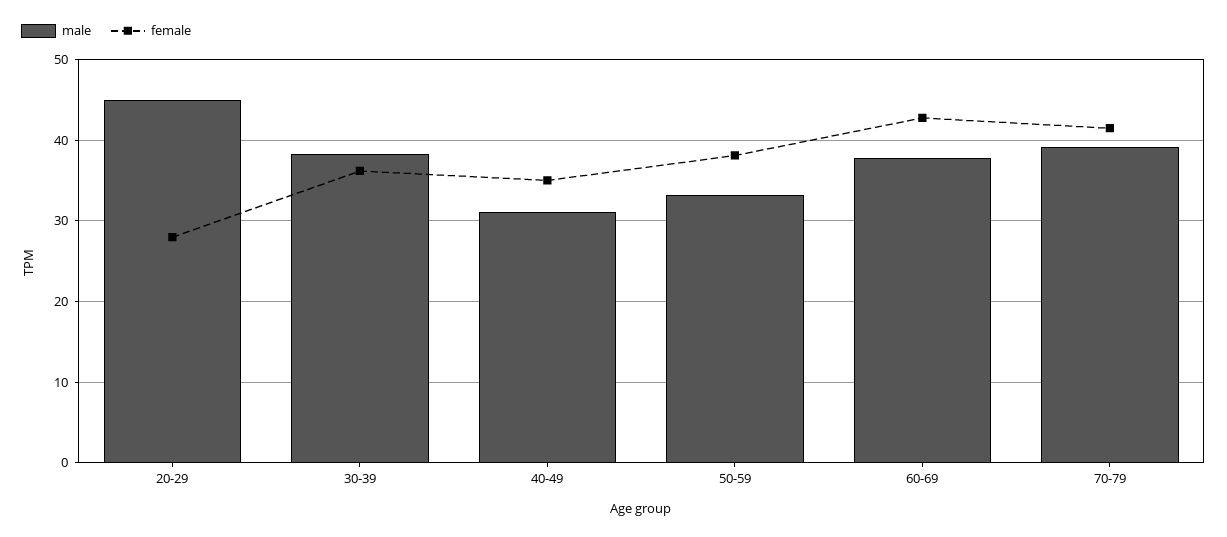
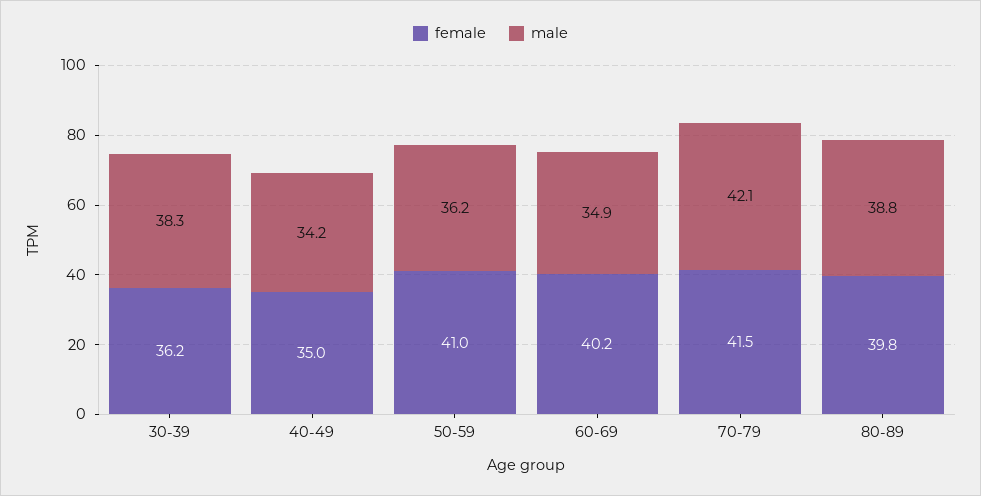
male, 20-29: 45 -> none
female, 20-29: 28 -> none
male, 40-49: 31 -> 34.2
male, 50-59: 33 -> 36.2
female, 50-59: 38 -> 41
male, 60-69: 38 -> 34.9
female, 60-69: 43 -> 40.2
male, 70-79: 39 -> 42.1
female, 80-89: none -> 39.8
male, 80-89: none -> 38.8

